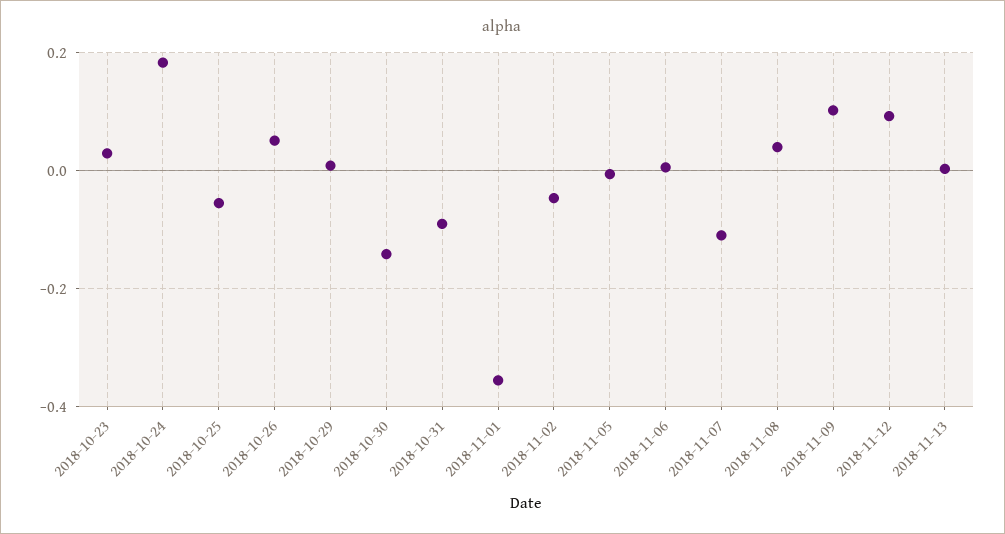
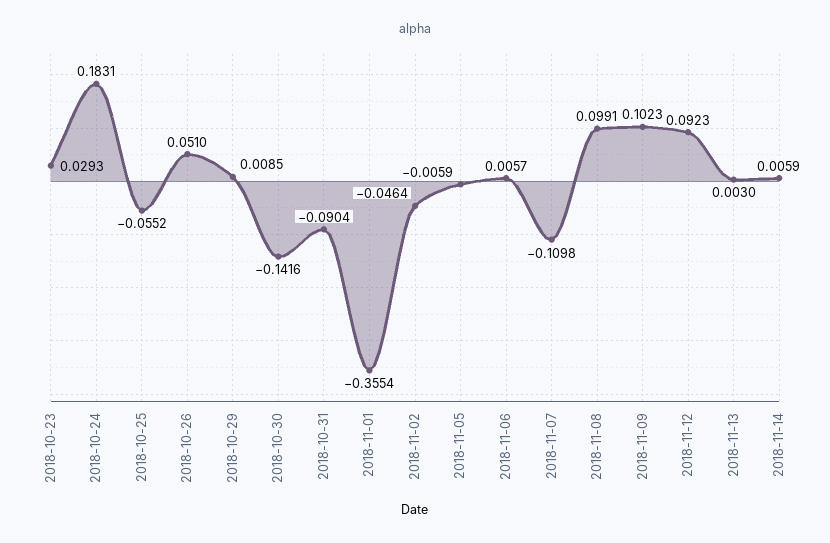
2018-11-08: 0.04 -> 0.0991
2018-11-14: none -> 0.0059

